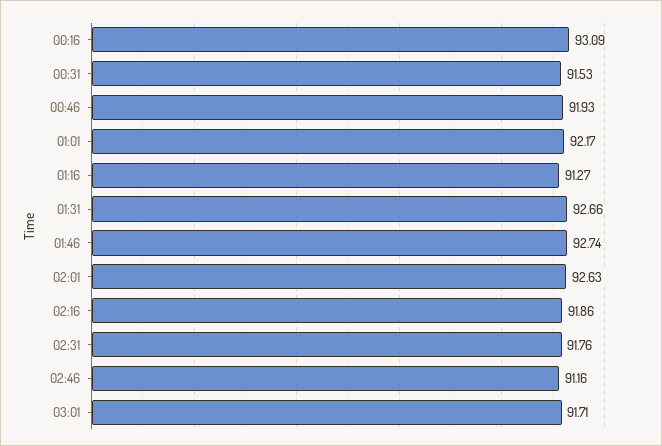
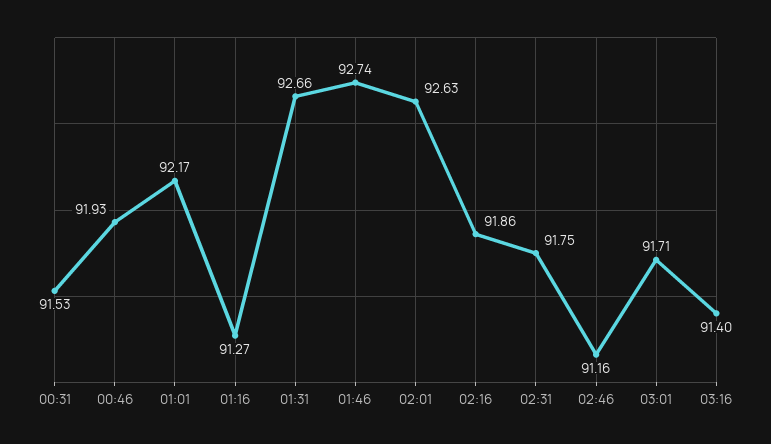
00:16: 93.09 -> none
02:31: 91.76 -> 91.75
03:16: none -> 91.4

